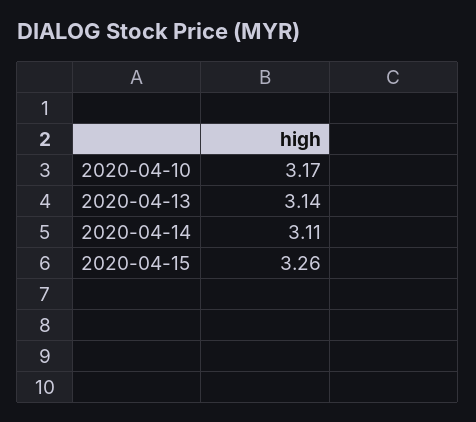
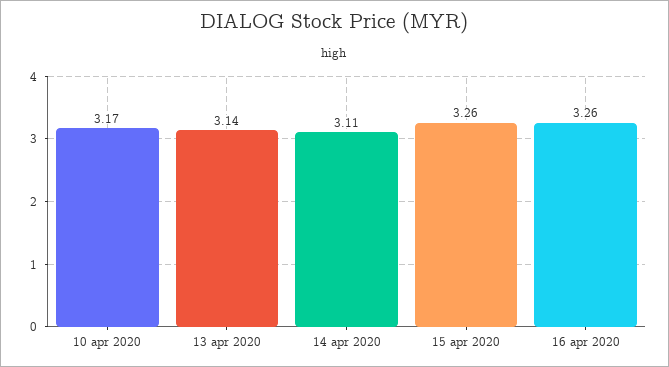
16 apr 2020: none -> 3.26

